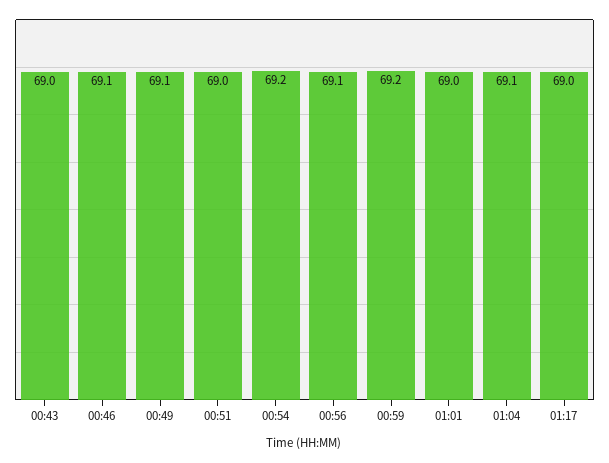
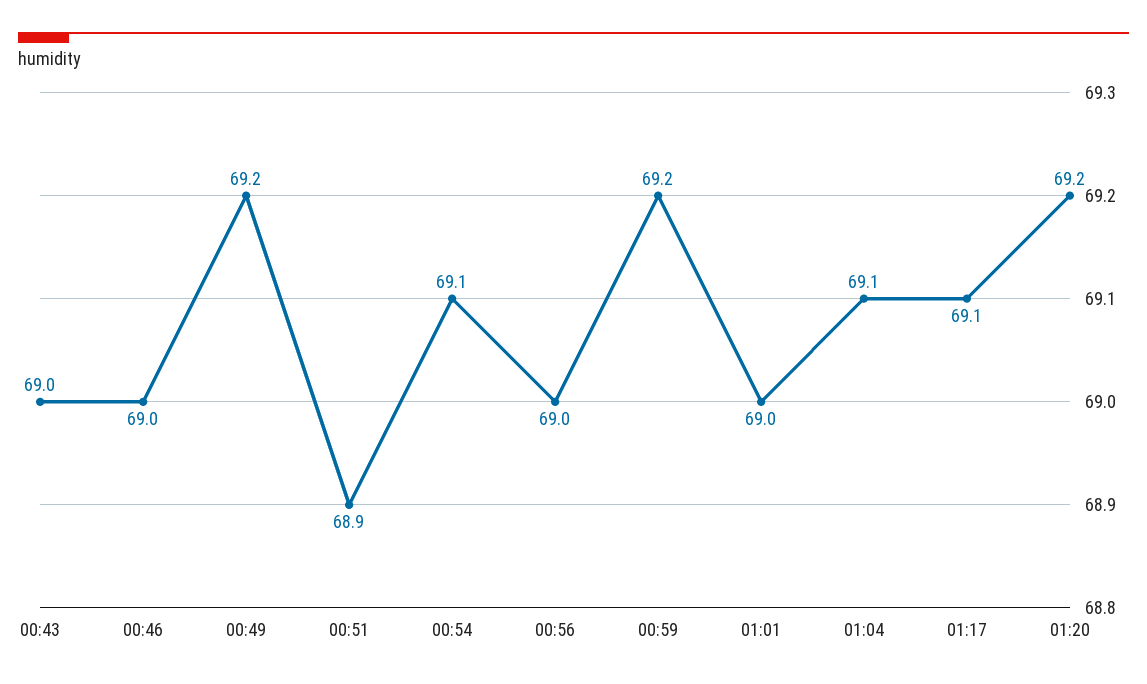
00:46: 69.1 -> 69
00:49: 69.1 -> 69.2
00:51: 69 -> 68.9
00:54: 69.2 -> 69.1
00:56: 69.1 -> 69
01:17: 69 -> 69.1
01:20: none -> 69.2

